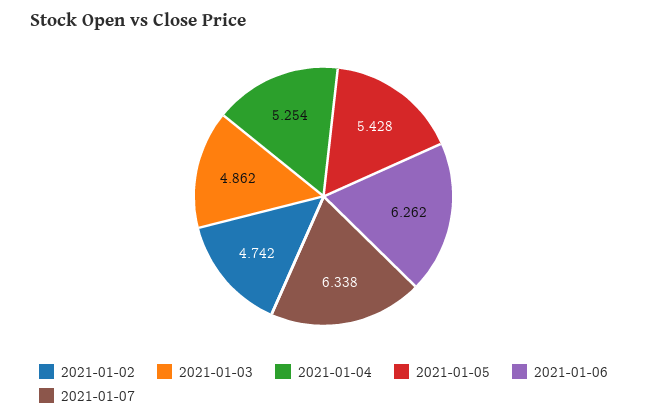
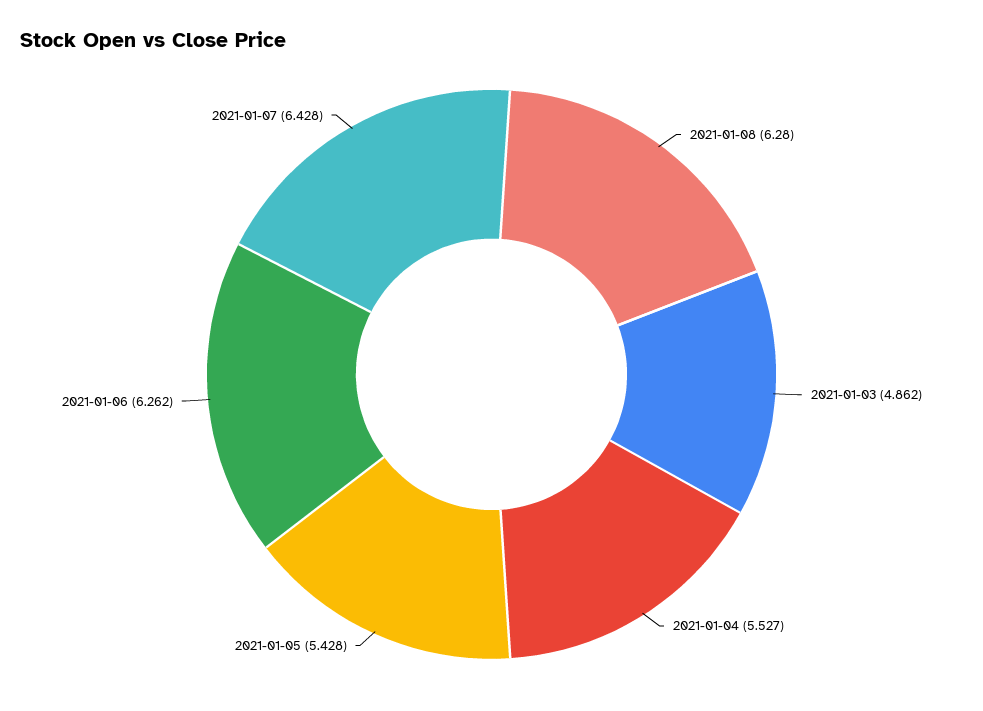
2021-01-02: 4.742 -> none
2021-01-04: 5.254 -> 5.527
2021-01-07: 6.338 -> 6.428
2021-01-08: none -> 6.28

